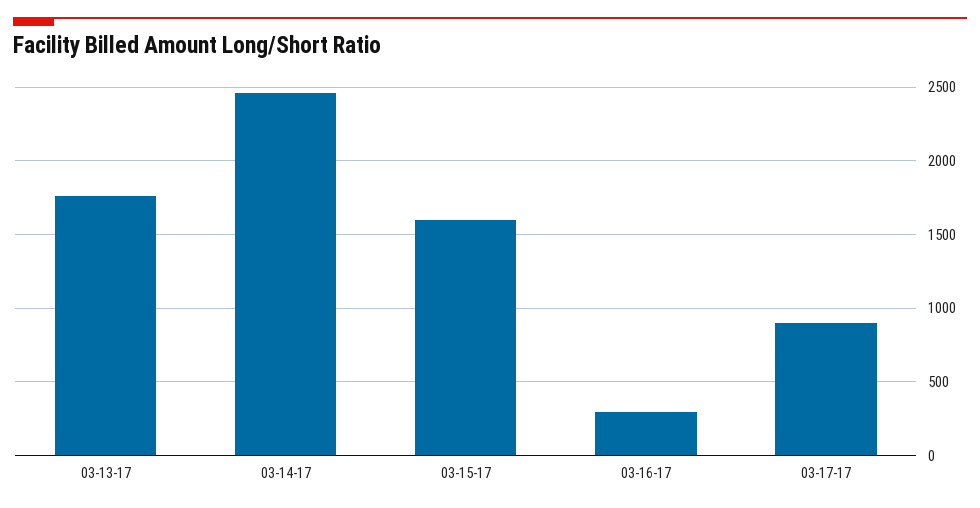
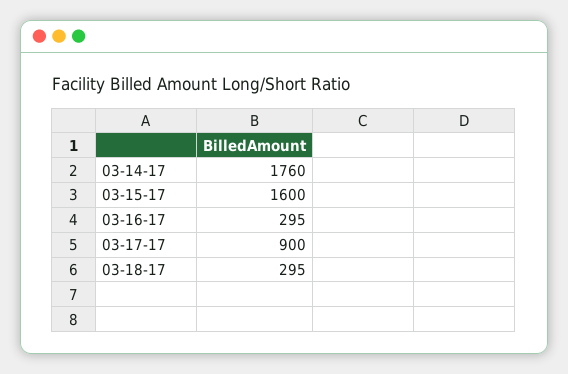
03-13-17: 1750 -> none
03-14-17: 2450 -> 1760
03-18-17: none -> 295

